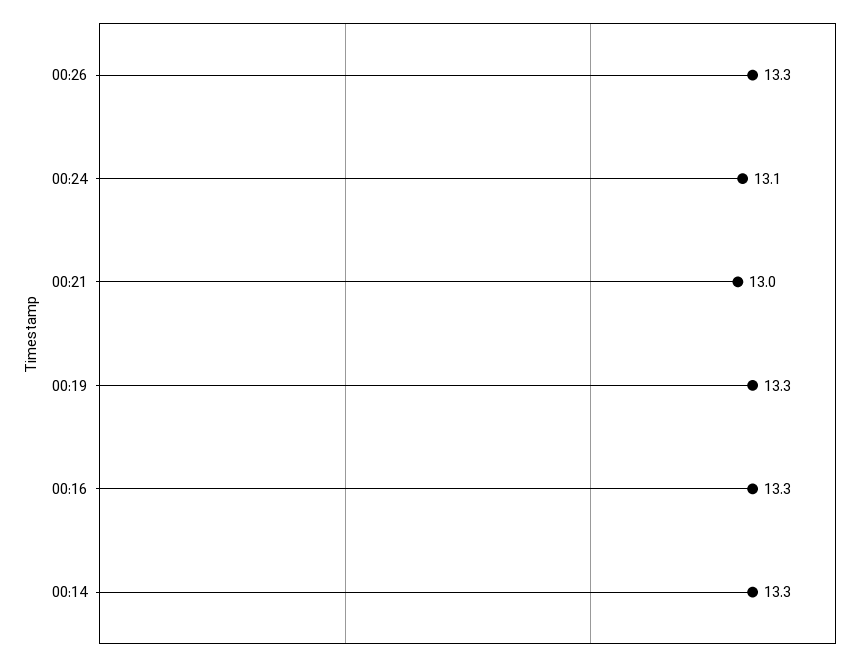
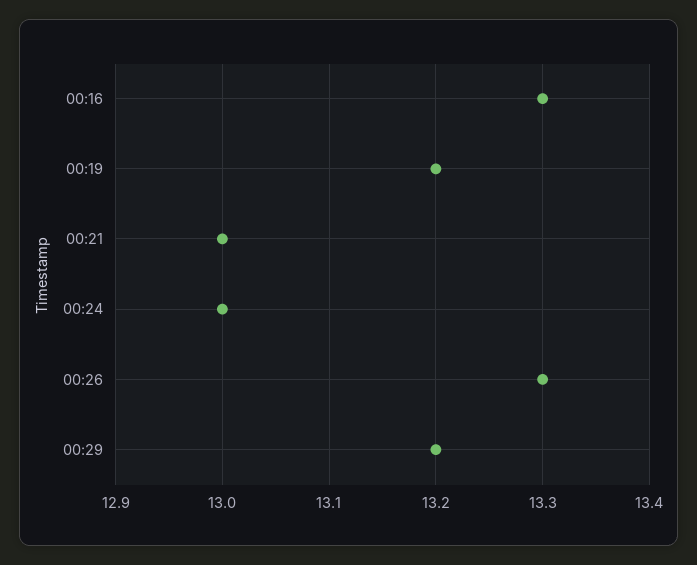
00:24: 13.1 -> 13
00:19: 13.3 -> 13.2
00:14: 13.3 -> none
00:29: none -> 13.2

